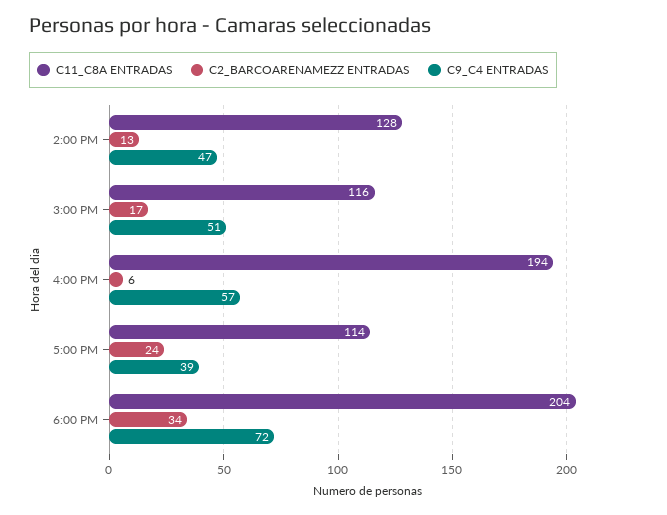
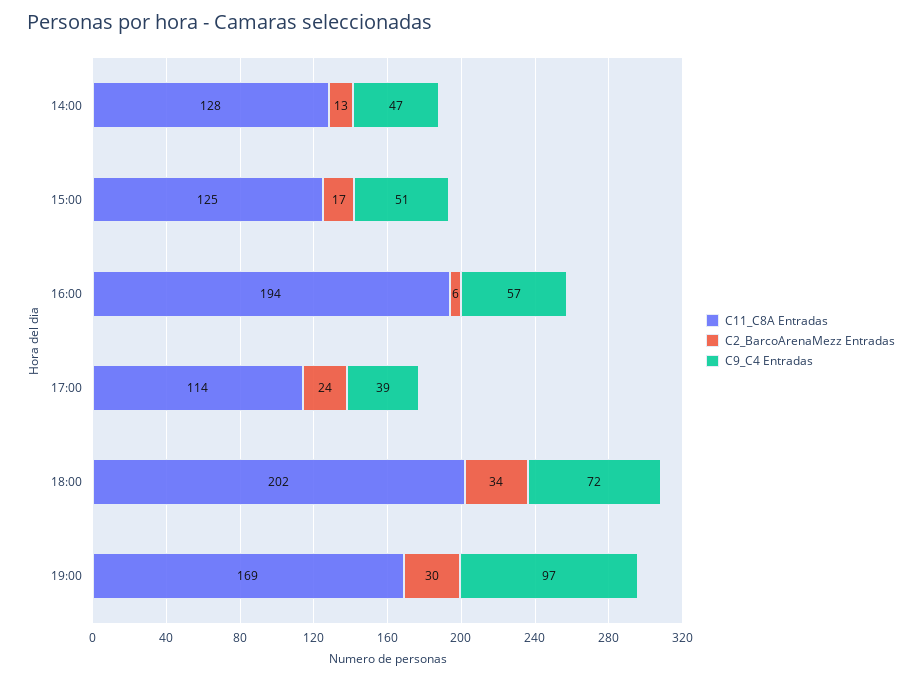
C11_C8A ENTRADAS, 3:00 PM: 116 -> 125
C11_C8A ENTRADAS, 6:00 PM: 204 -> 202
C11_C8A ENTRADAS, 19:00: none -> 169
C2_BARCOARENAMEZZ ENTRADAS, 19:00: none -> 30
C9_C4 ENTRADAS, 19:00: none -> 97

